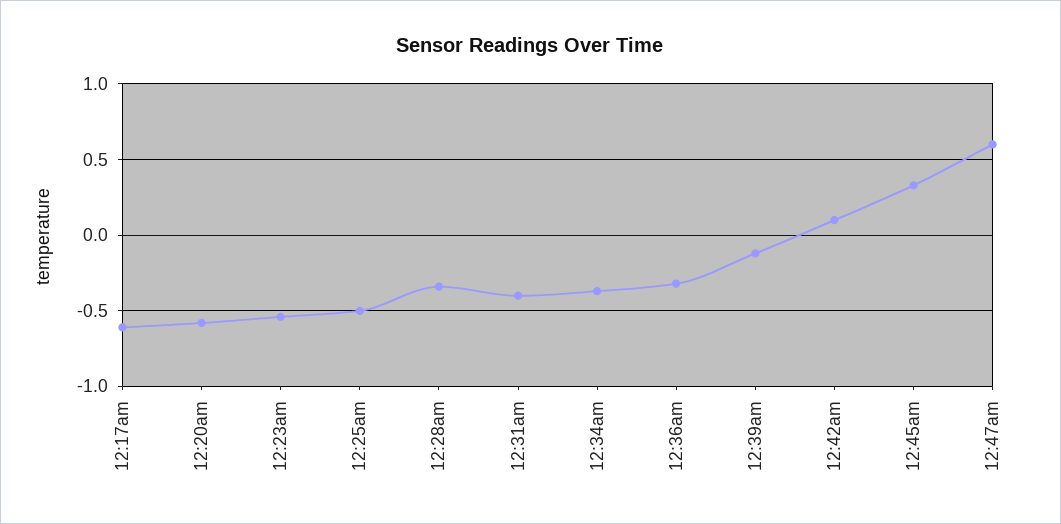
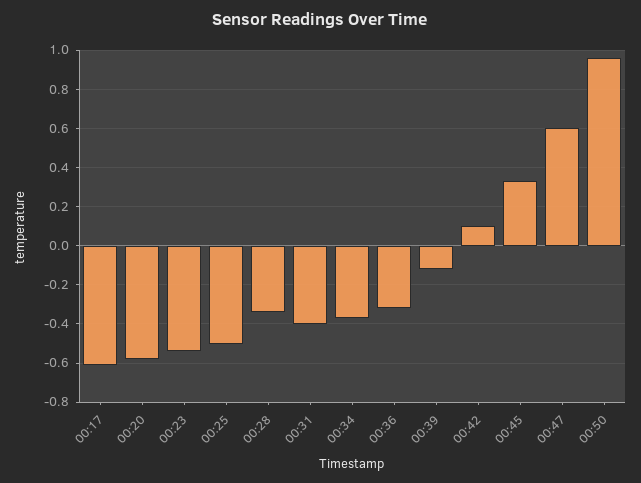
00:50: none -> 0.95

